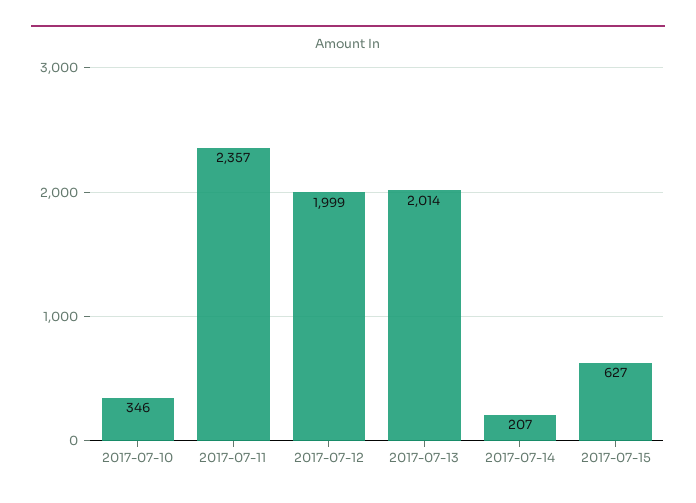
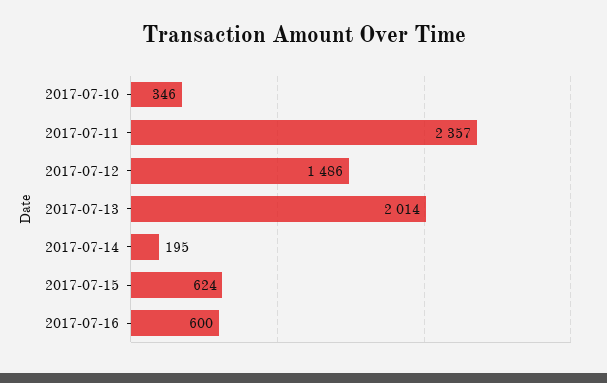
2017-07-12: 1999 -> 1486
2017-07-14: 207 -> 195
2017-07-15: 627 -> 624
2017-07-16: none -> 600

